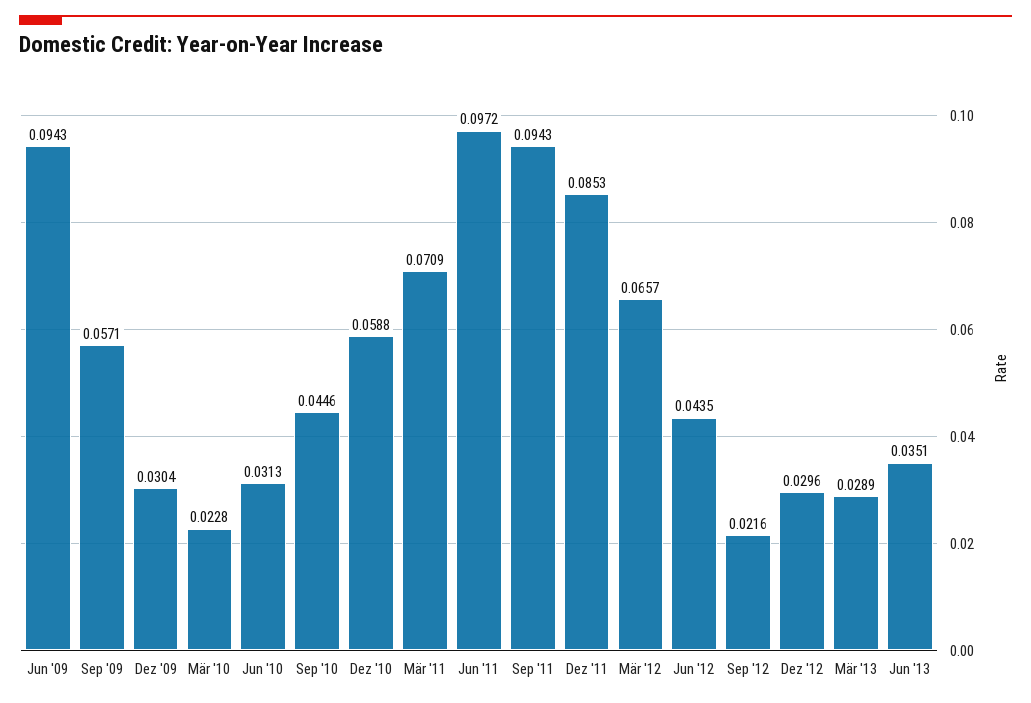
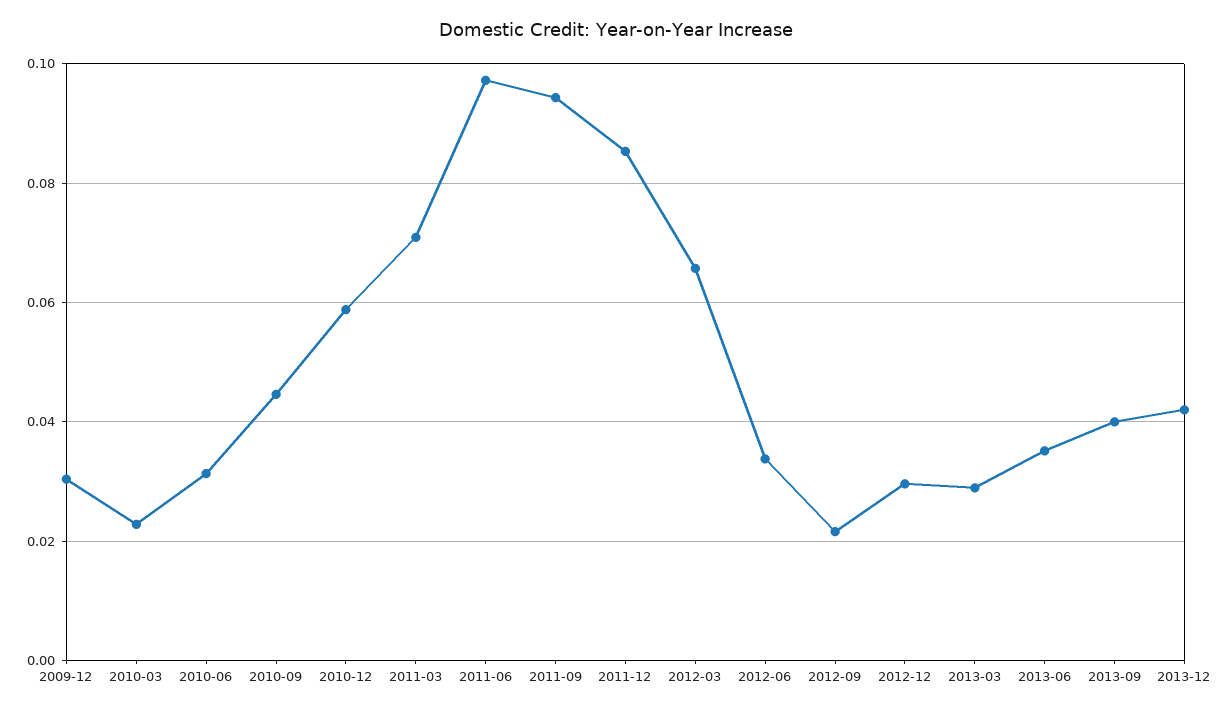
Jun '09: 0.0943 -> none
Sep '09: 0.0571 -> none
Jun '12: 0.0435 -> 0.034
2013-09: none -> 0.04
2013-12: none -> 0.042

